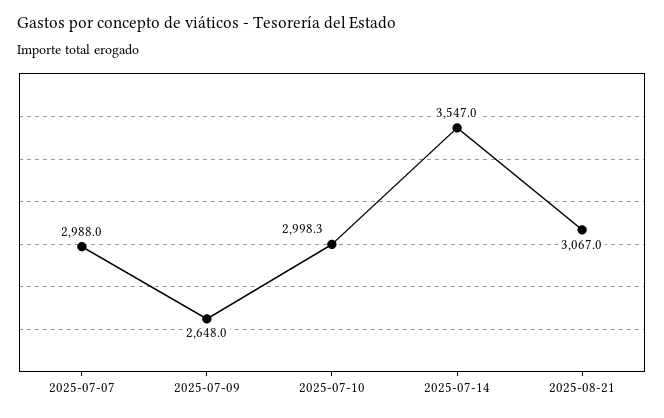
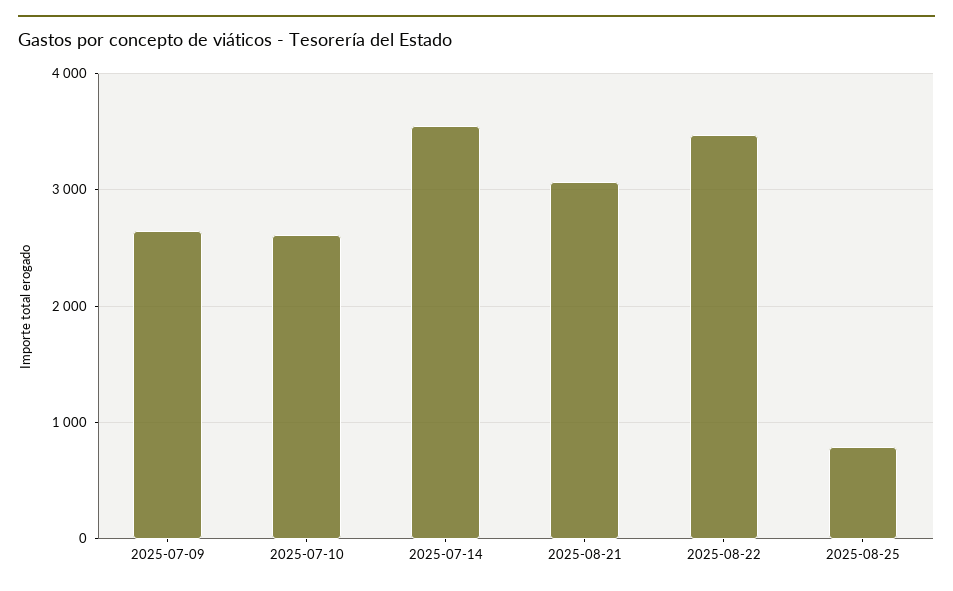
2025-07-07: 2988 -> none
2025-07-10: 2998.3 -> 2600
2025-08-22: none -> 3500
2025-08-25: none -> 800

